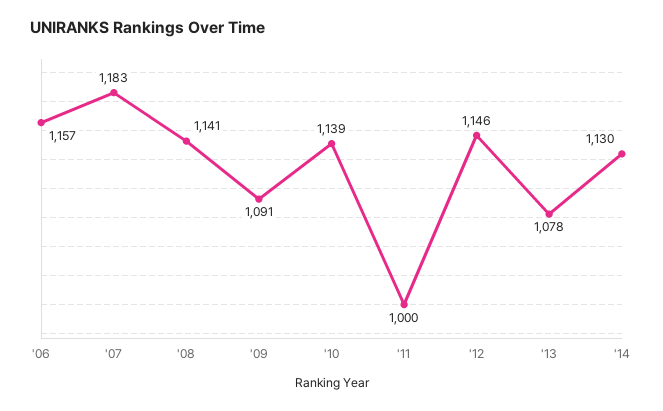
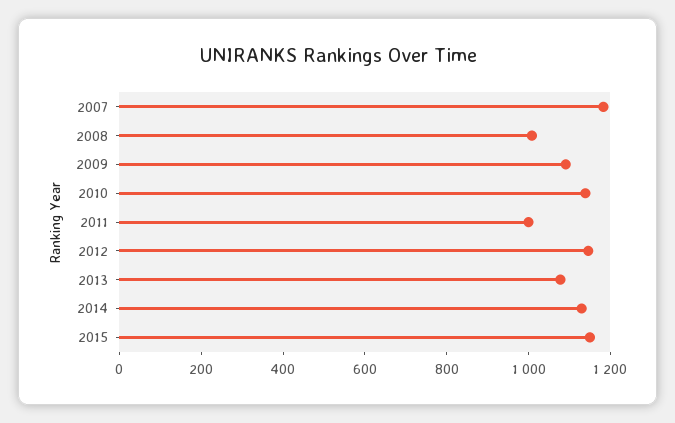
'06: 1157 -> none
'08: 1141 -> 1000
2015: none -> 1150

